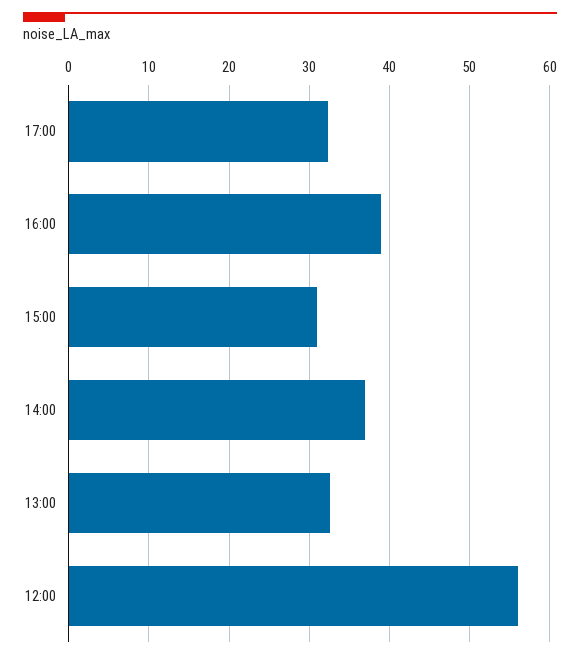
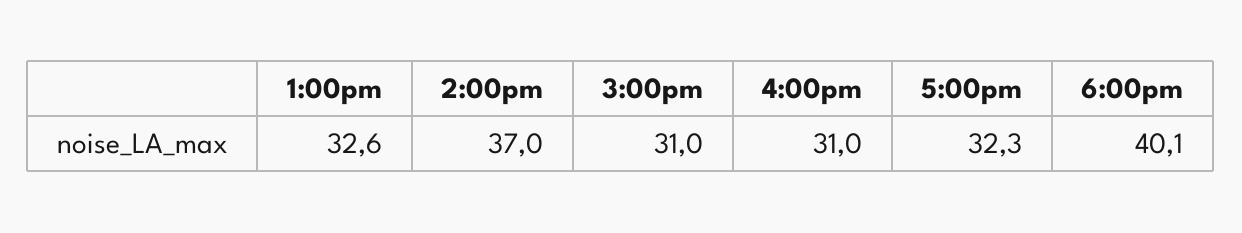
16:00: 39 -> 31
12:00: 56 -> none
6:00pm: none -> 40.1

